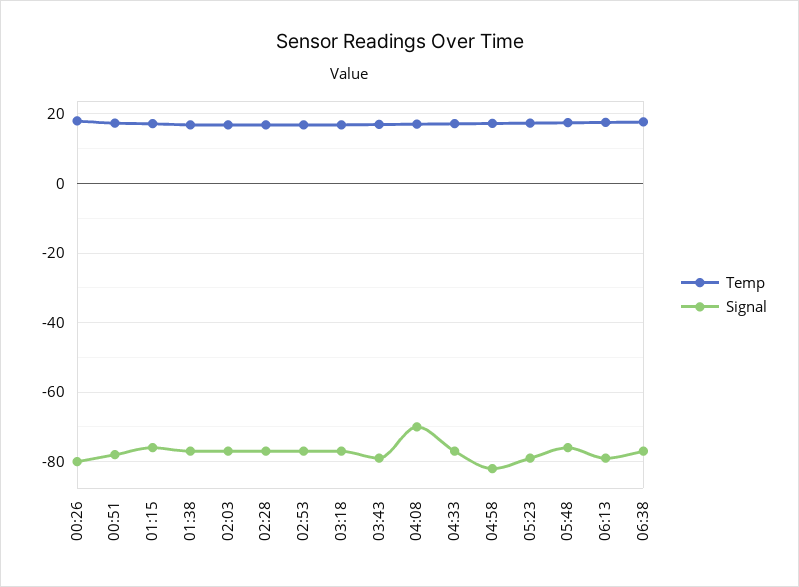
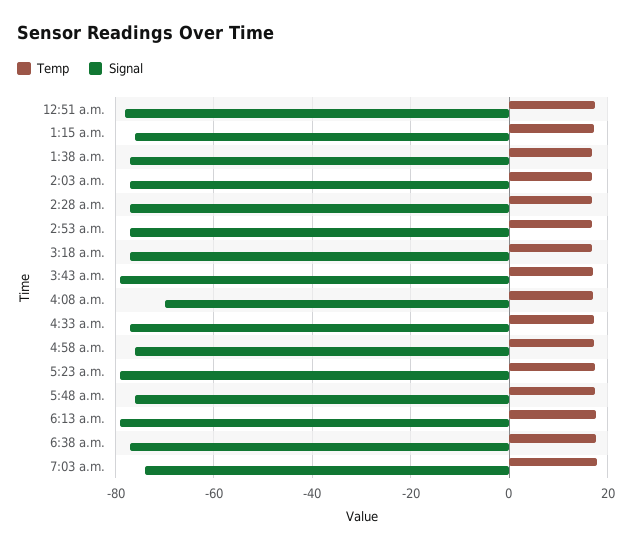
Temp, 00:26: 18 -> none
Signal, 00:26: -80 -> none
Signal, 04:58: -82 -> -76
Temp, 7:03 a.m.: none -> 18
Signal, 7:03 a.m.: none -> -74

